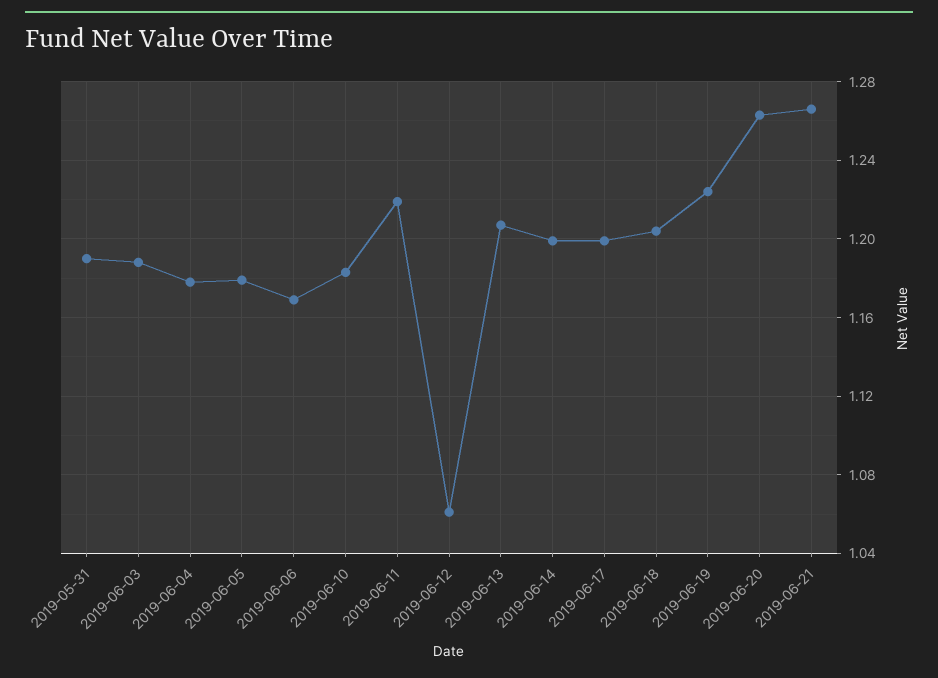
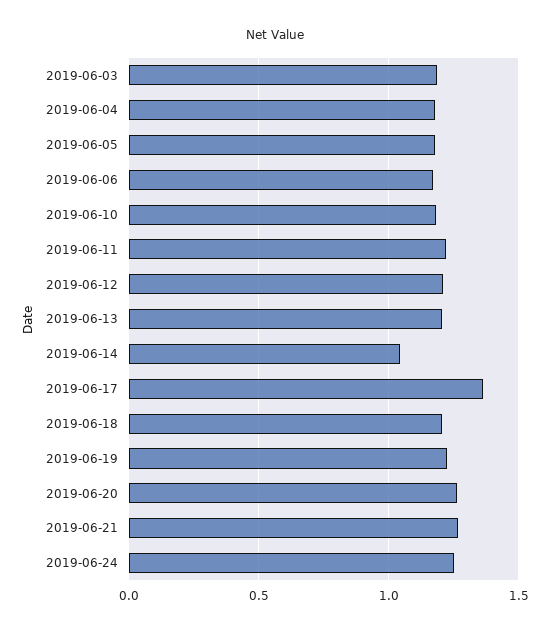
2019-05-31: 1.19 -> none
2019-06-12: 1.06 -> 1.2
2019-06-14: 1.2 -> 1.05
2019-06-17: 1.2 -> 1.35
2019-06-24: none -> 1.25

